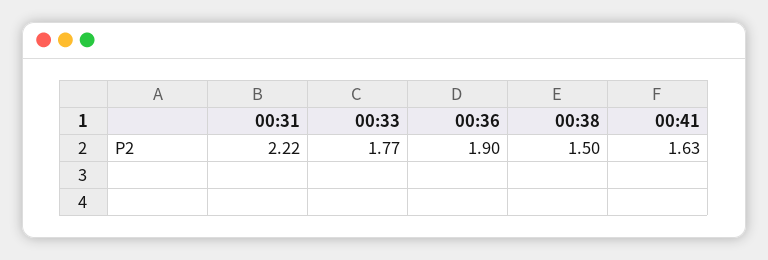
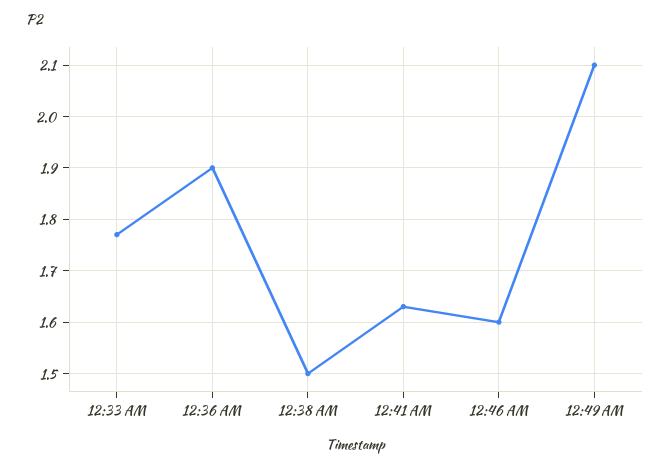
00:31: 2.22 -> none
12:46 AM: none -> 1.6
12:49 AM: none -> 2.1

